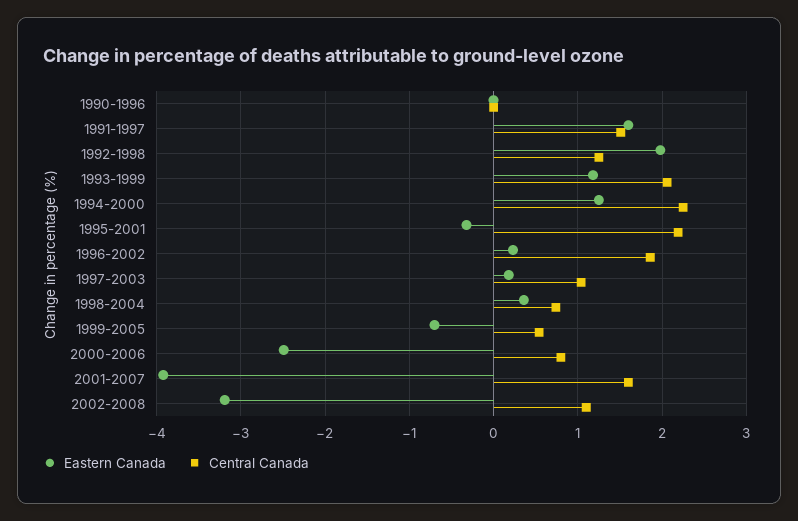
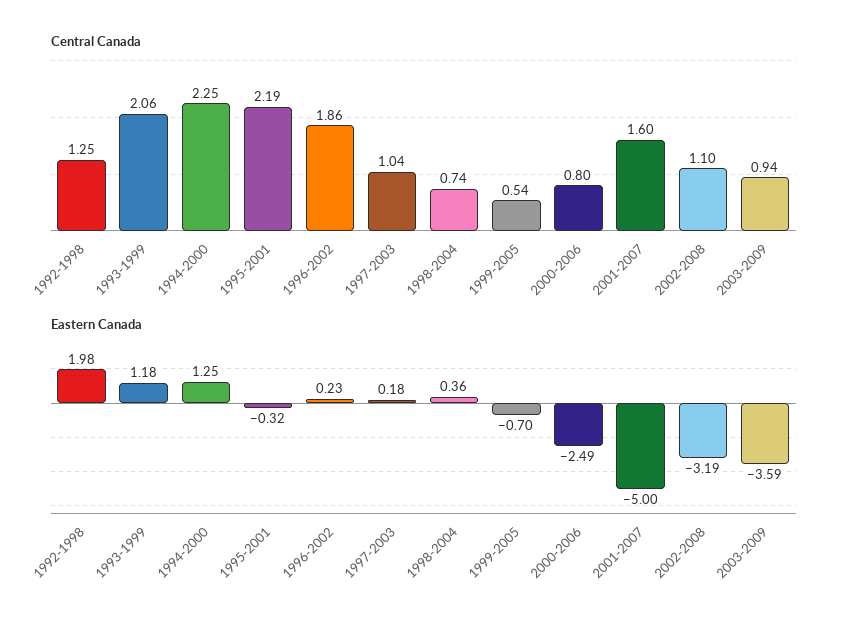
Eastern Canada, 1990-1996: 0 -> none
Central Canada, 1990-1996: 0 -> none
Eastern Canada, 1991-1997: 1.6 -> none
Central Canada, 1991-1997: 1.5 -> none
Eastern Canada, 2001-2007: -3.9 -> -5
Central Canada, 2003-2009: none -> 0.94
Eastern Canada, 2003-2009: none -> -3.59

